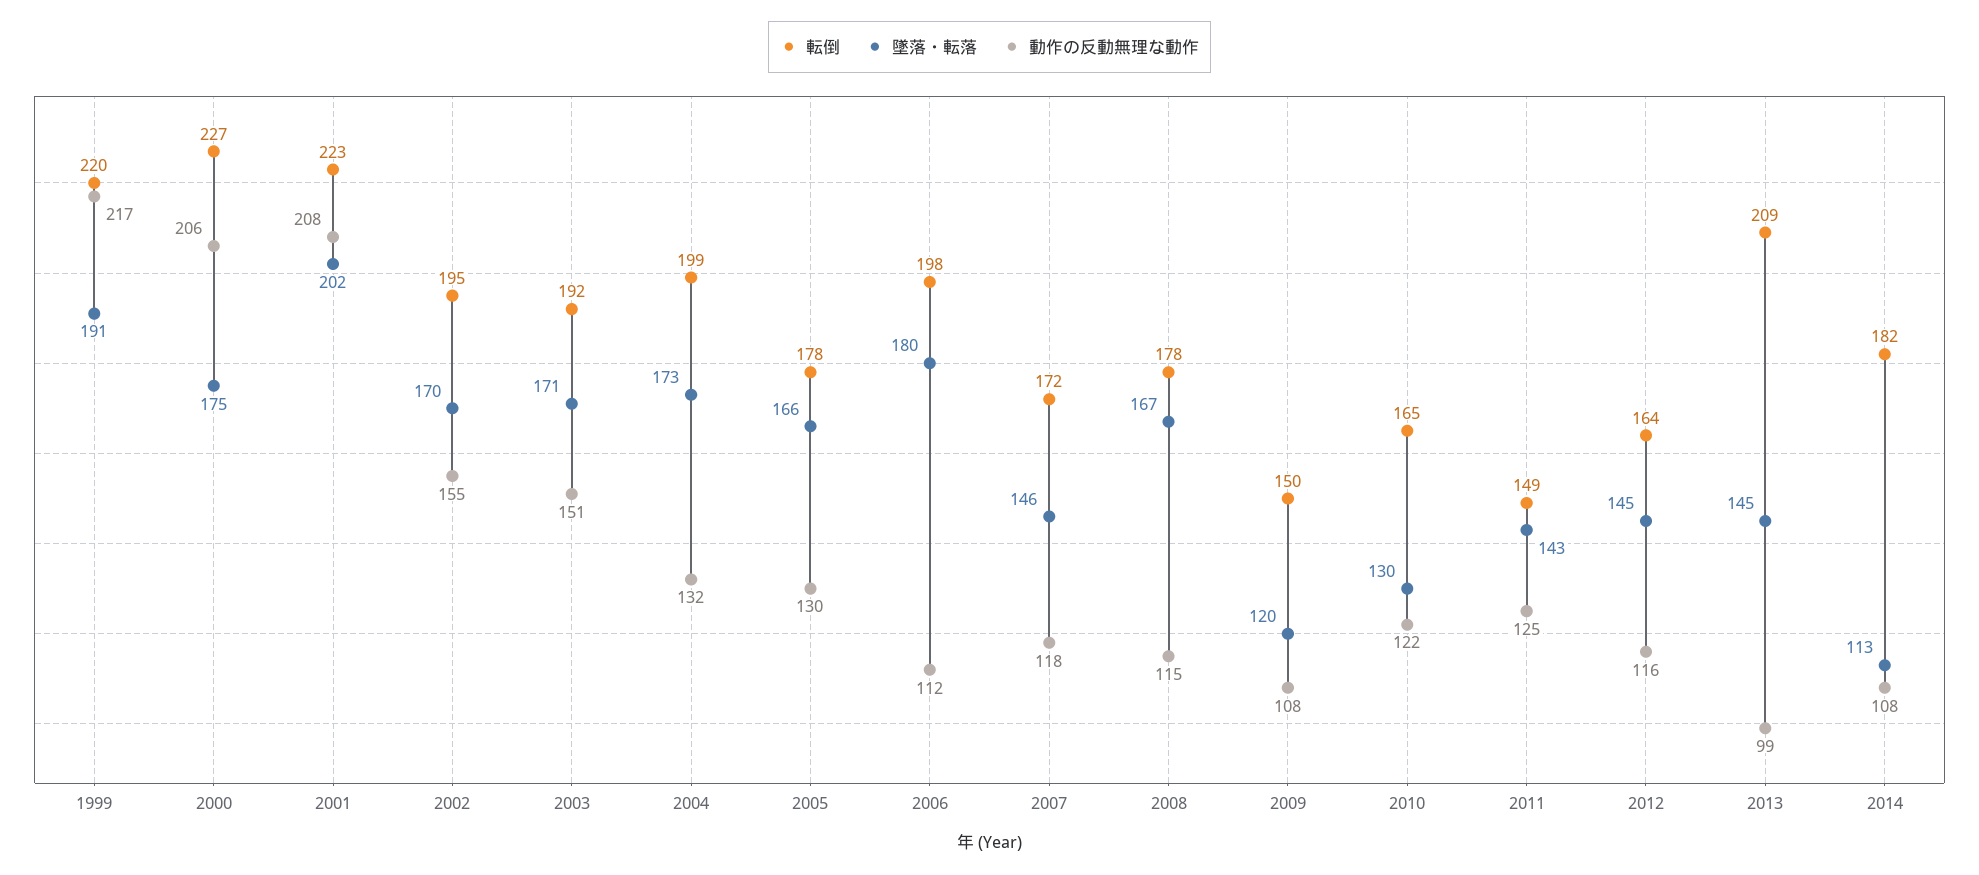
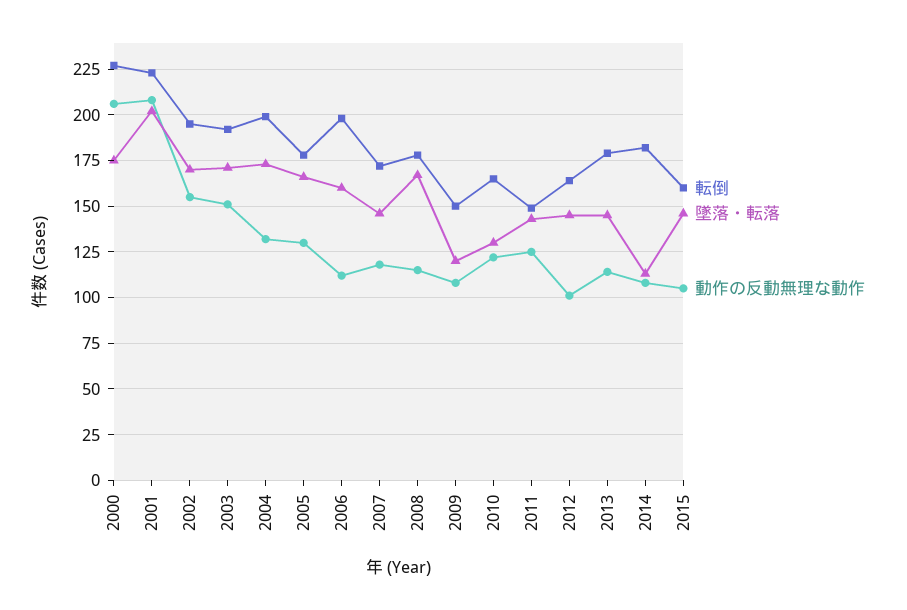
転倒, 1999: 220 -> none
墜落・転落, 1999: 191 -> none
動作の反動無理な動作, 1999: 217 -> none
墜落・転落, 2006: 180 -> 160
動作の反動無理な動作, 2012: 116 -> 100
転倒, 2013: 209 -> 180
動作の反動無理な動作, 2013: 99 -> 115
転倒, 2015: none -> 160
墜落・転落, 2015: none -> 145
動作の反動無理な動作, 2015: none -> 105

